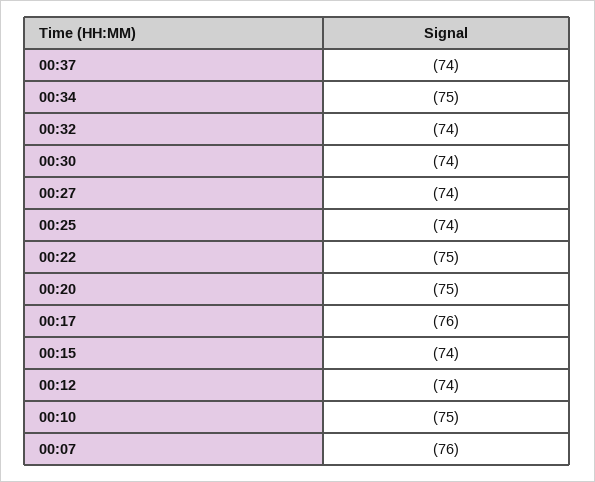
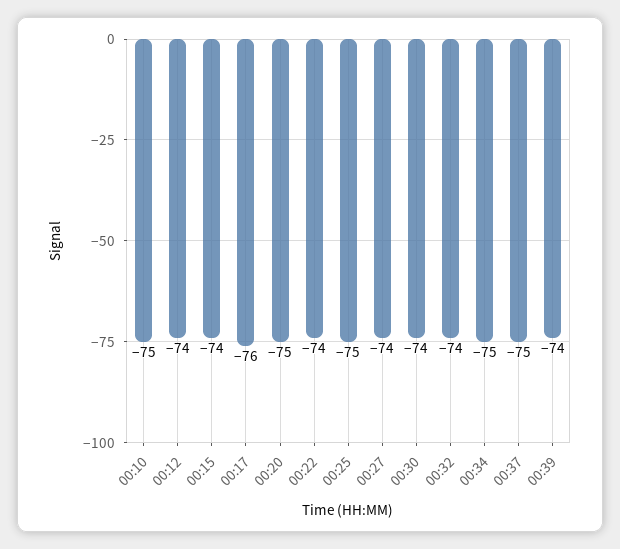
00:37: -74 -> -75
00:25: -74 -> -75
00:22: -75 -> -74
00:07: -76 -> none
00:39: none -> -74

